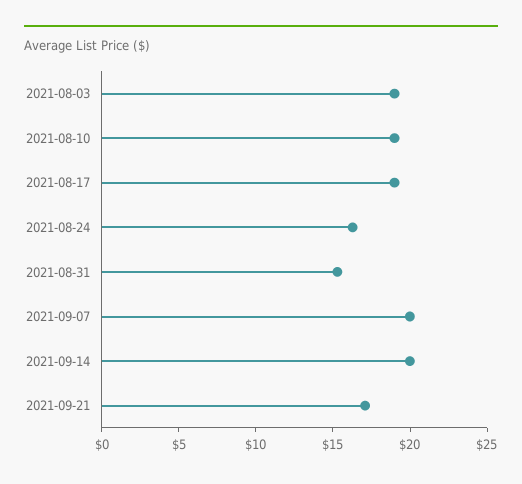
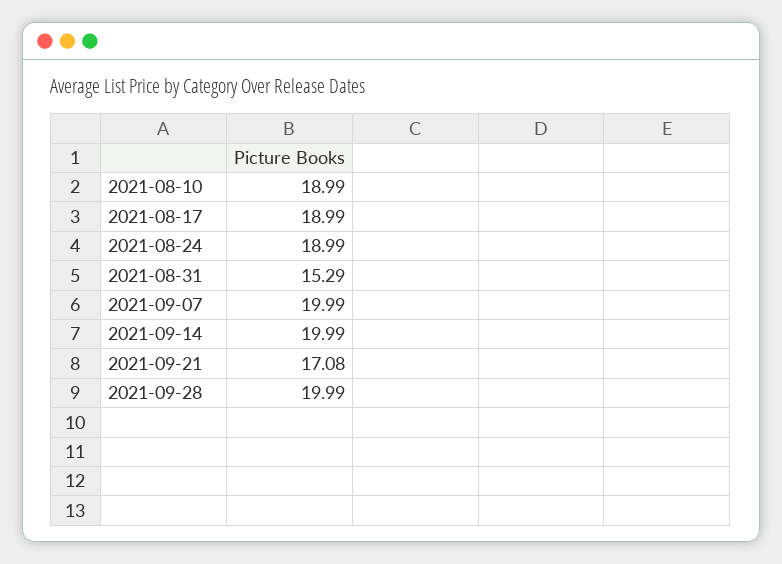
2021-08-03: 19 -> none
2021-08-24: 16 -> 18.99
2021-09-28: none -> 19.99

